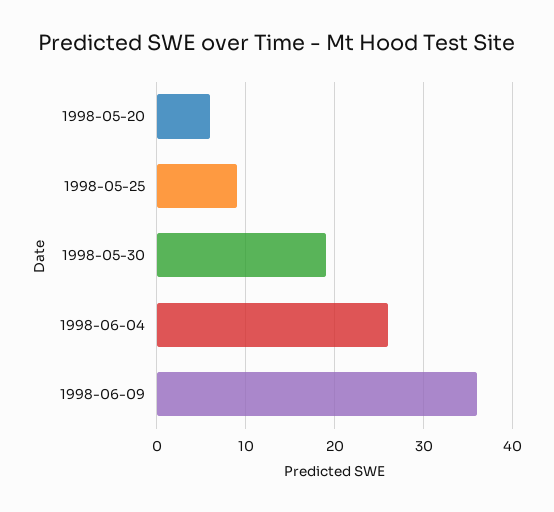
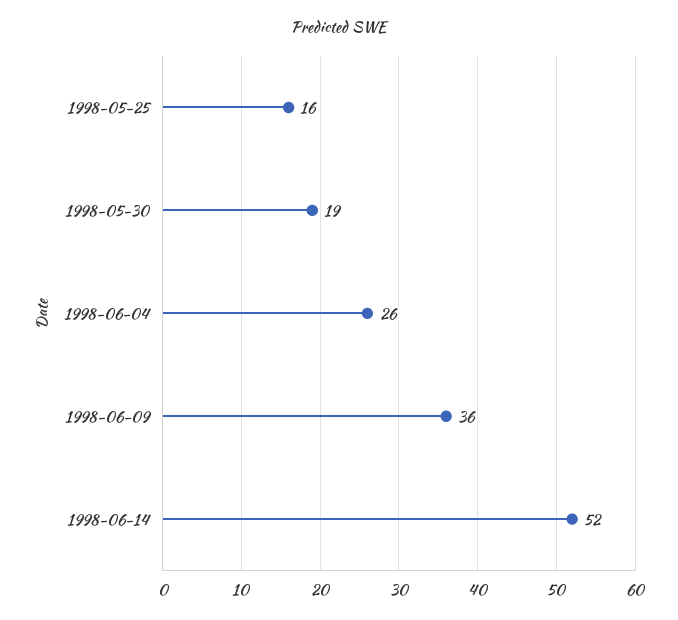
1998-05-20: 6 -> none
1998-05-25: 9 -> 16
1998-06-14: none -> 52

